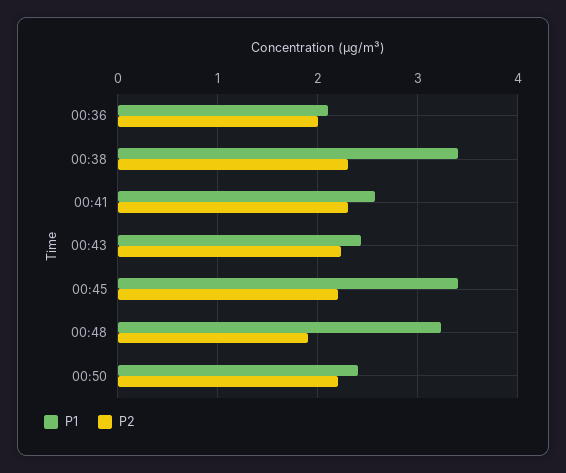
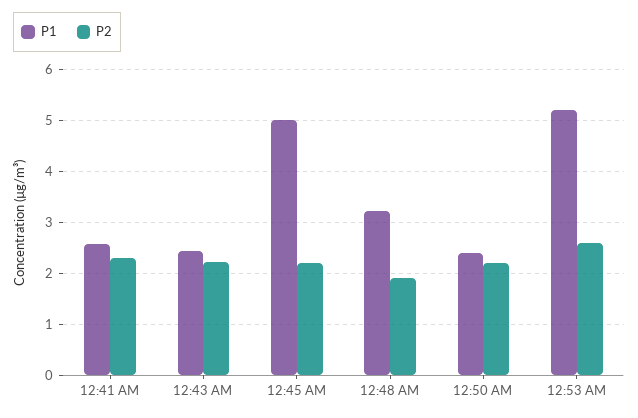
P1, 00:36: 2.1 -> none
P2, 00:36: 2 -> none
P1, 00:38: 3.4 -> none
P2, 00:38: 2.3 -> none
P1, 00:45: 3.4 -> 5
P1, 12:53 AM: none -> 5.2
P2, 12:53 AM: none -> 2.6

